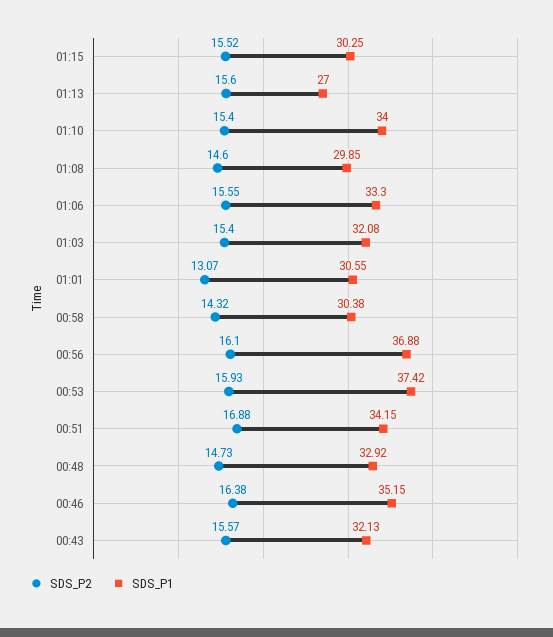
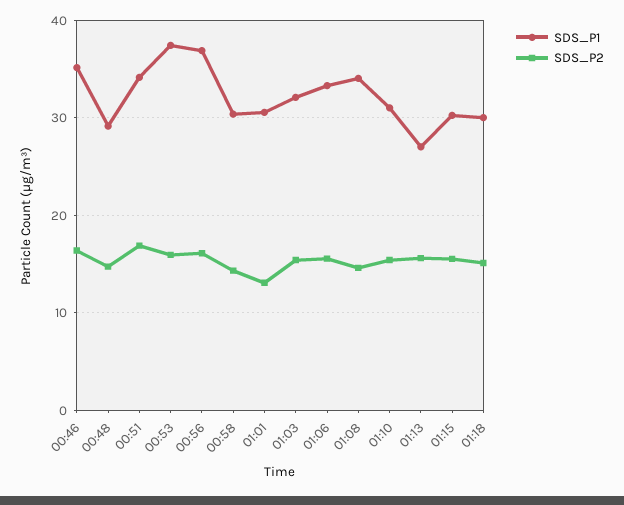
SDS_P1, 01:10: 34 -> 31
SDS_P1, 01:08: 29.85 -> 34
SDS_P1, 00:48: 32.92 -> 29
SDS_P2, 00:43: 15.57 -> none
SDS_P1, 00:43: 32.13 -> none
SDS_P1, 01:18: none -> 30
SDS_P2, 01:18: none -> 15

